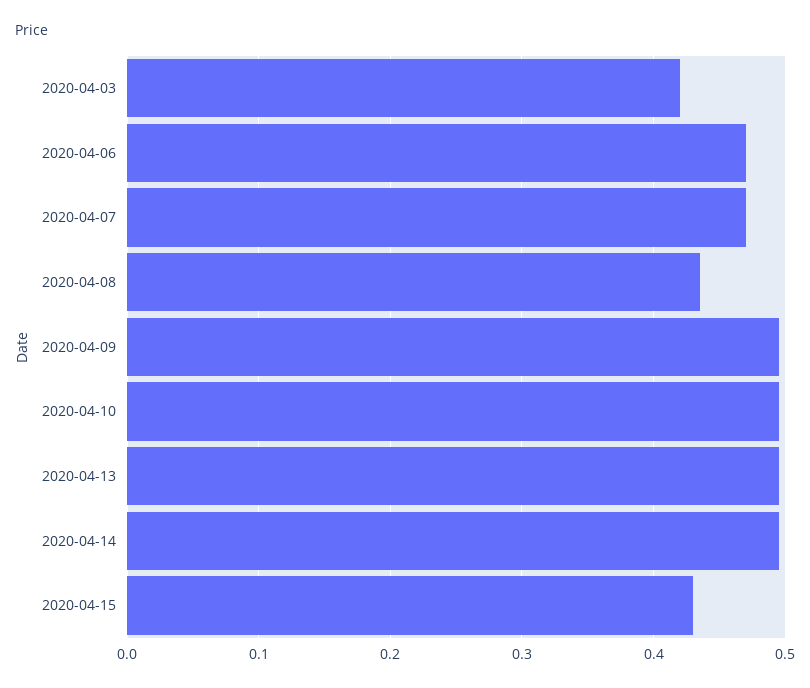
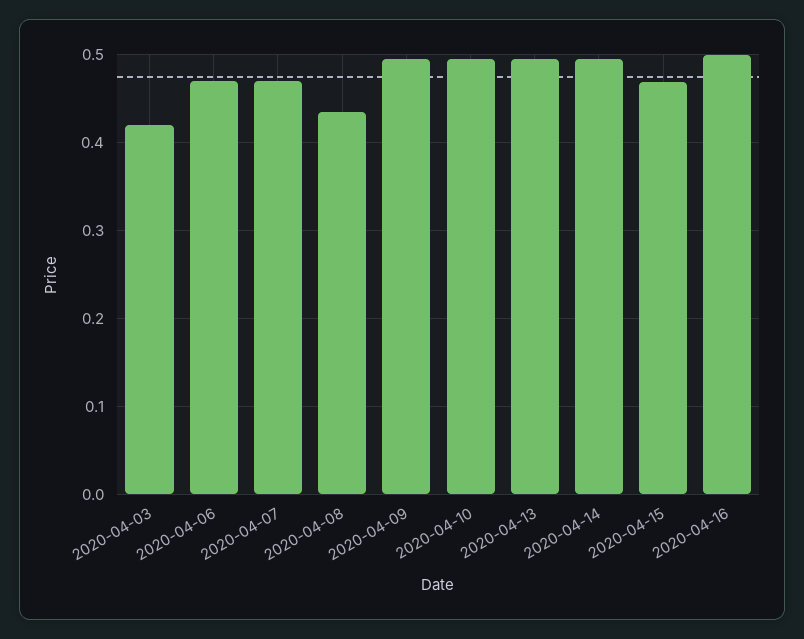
2020-04-15: 0.43 -> 0.47
2020-04-16: none -> 0.5

